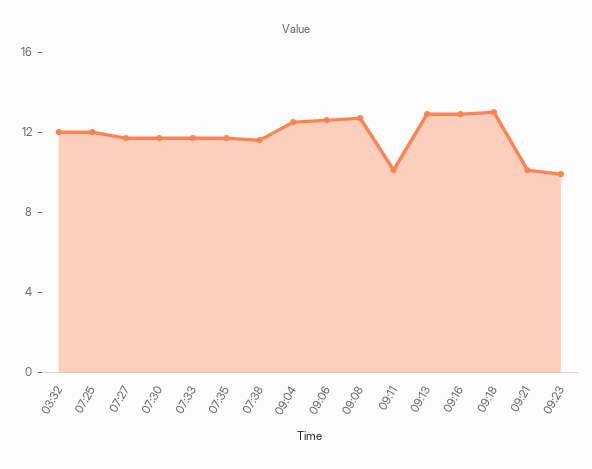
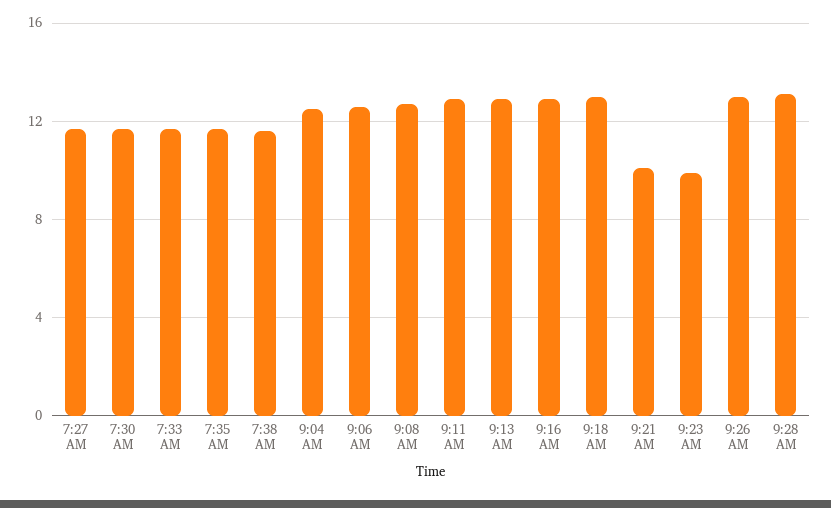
03:32: 12 -> none
07:25: 12 -> none
09:11: 10 -> 13
9:26 AM: none -> 13
9:28 AM: none -> 13

